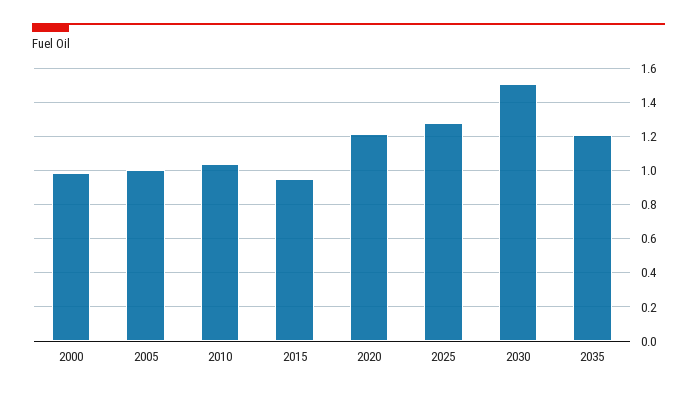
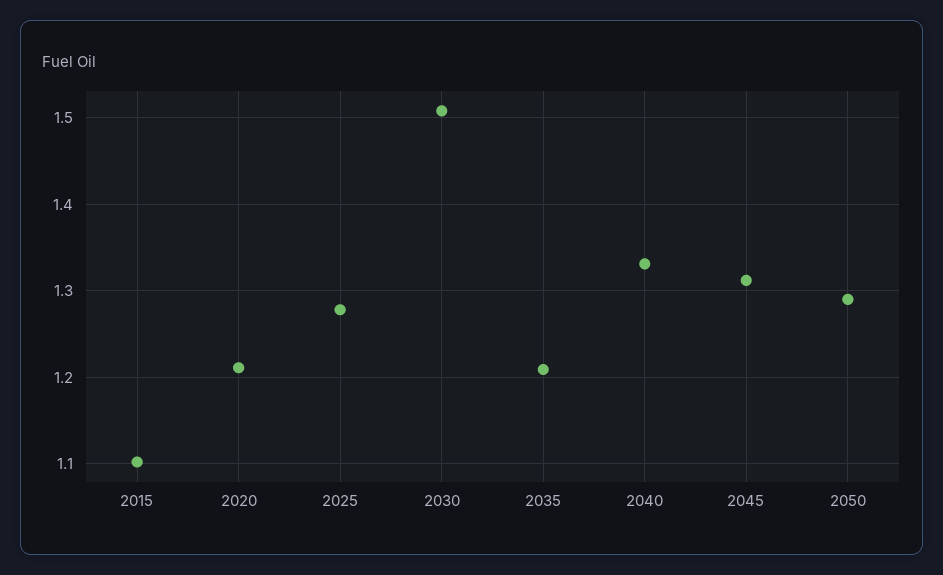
2000: 1 -> none
2005: 1 -> none
2010: 1.05 -> none
2015: 0.95 -> 1.1
2040: none -> 1.33
2045: none -> 1.31
2050: none -> 1.29

